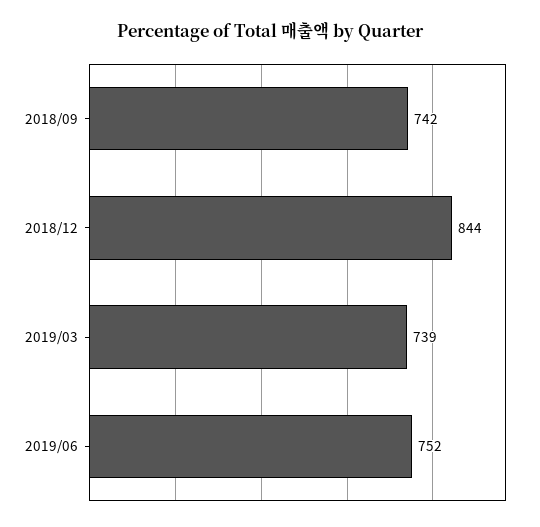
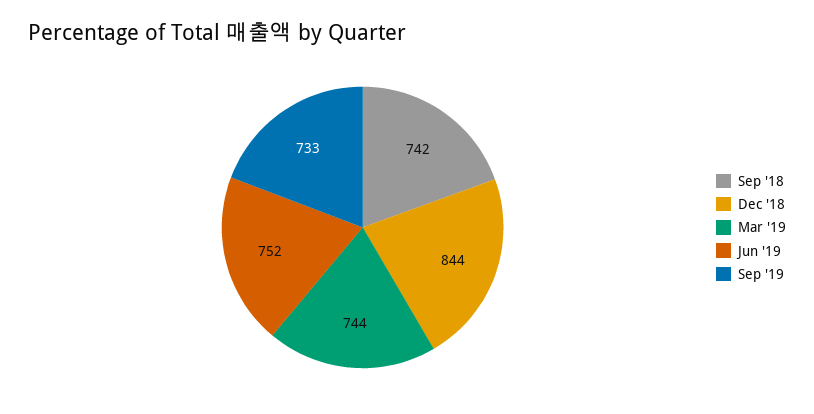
2019/03: 739 -> 744
Sep '19: none -> 733

